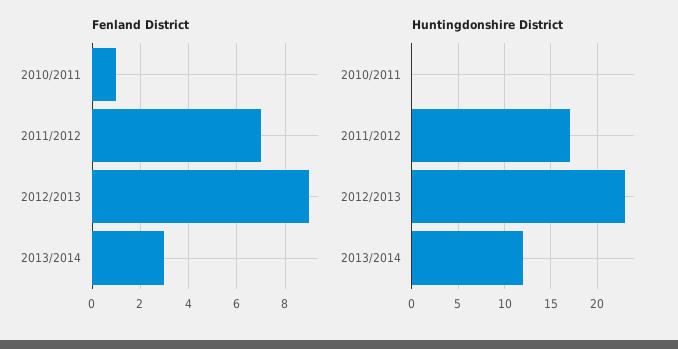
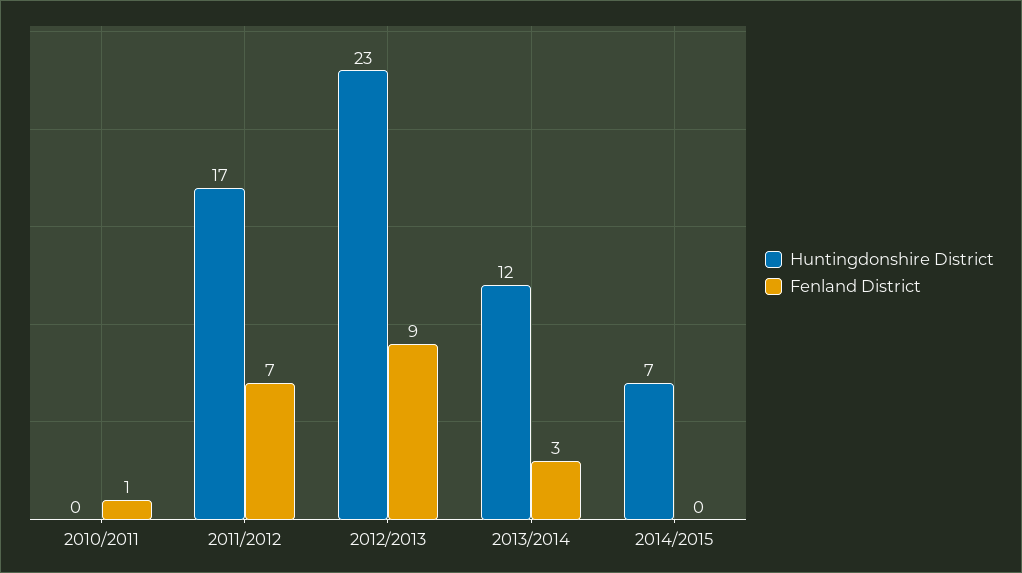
Huntingdonshire District, 2014/2015: none -> 7
Fenland District, 2014/2015: none -> 0

